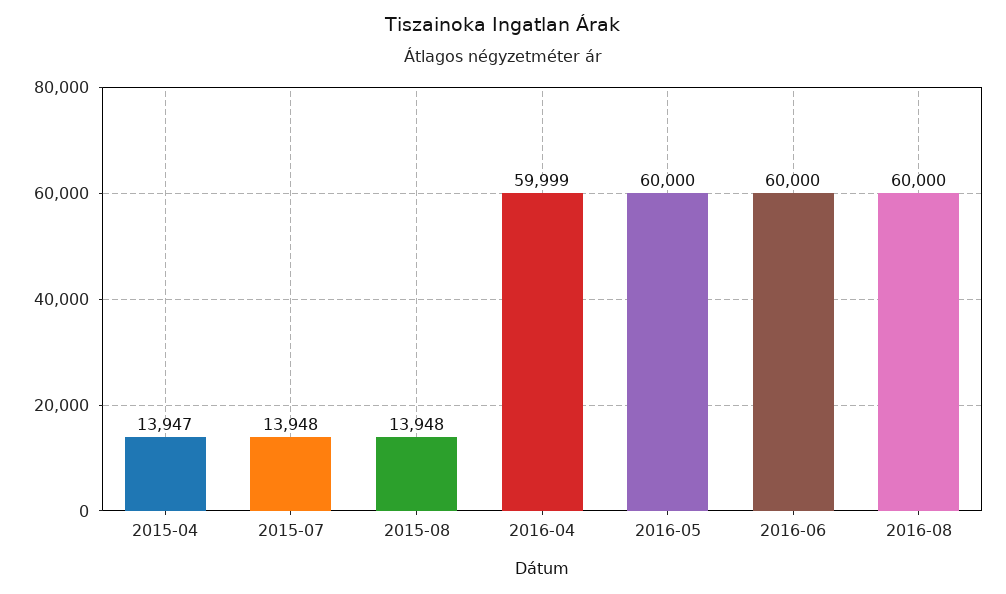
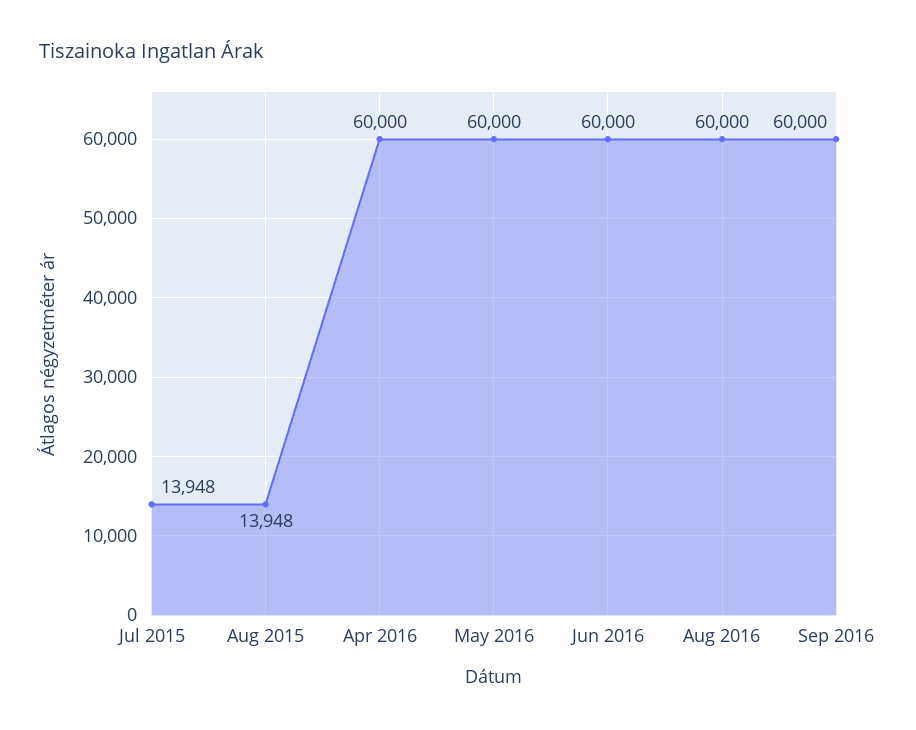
2015-04: 13947 -> none
2016-04: 59999 -> 60000
Sep 2016: none -> 60000

